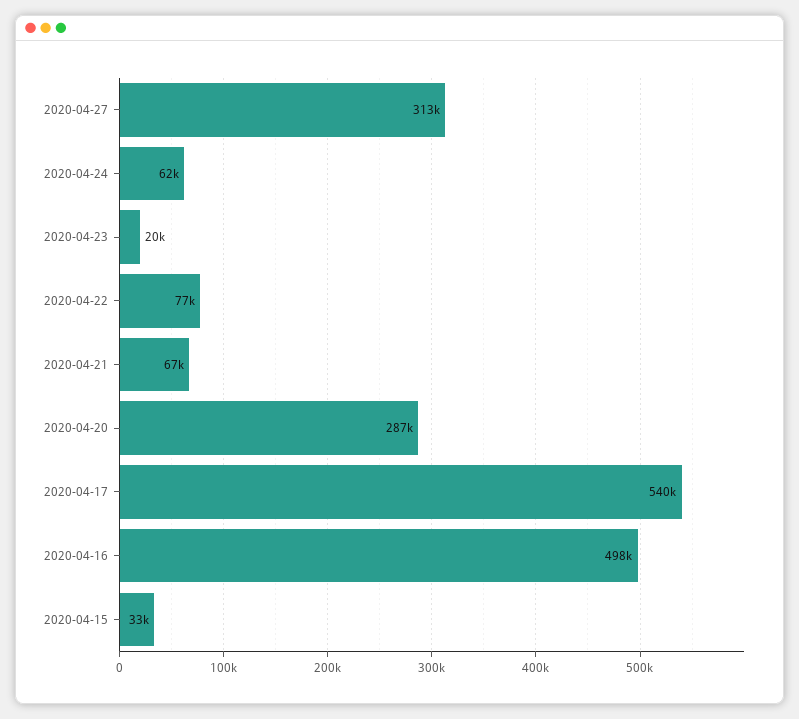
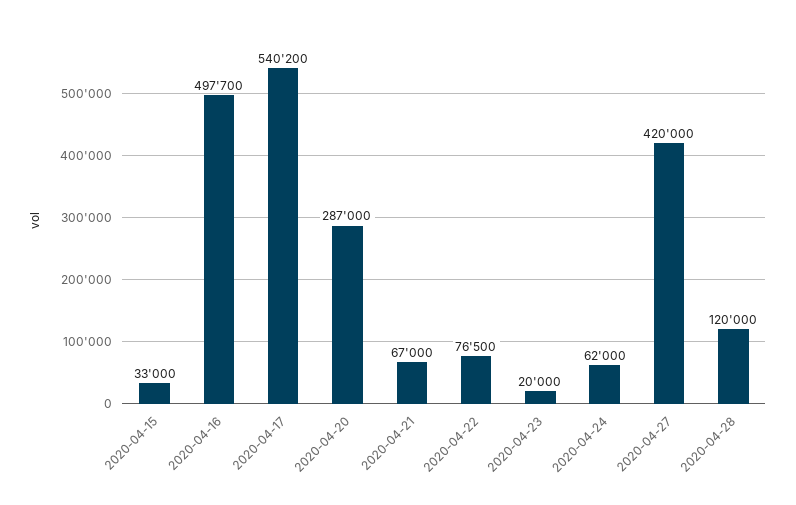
2020-04-27: 313000 -> 420000
2020-04-28: none -> 120000

